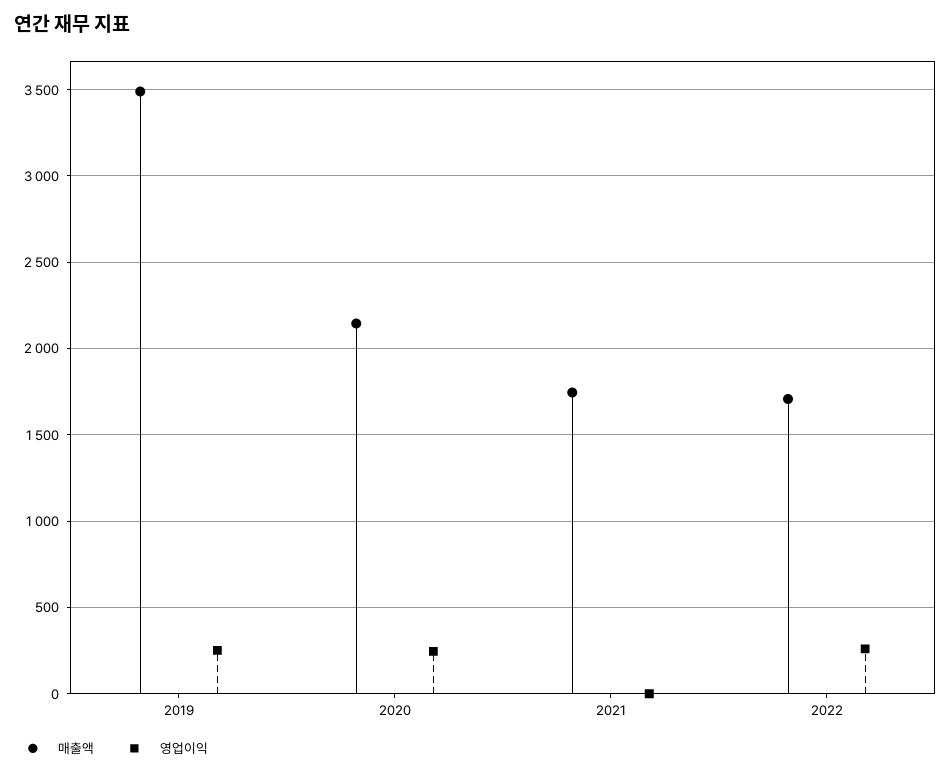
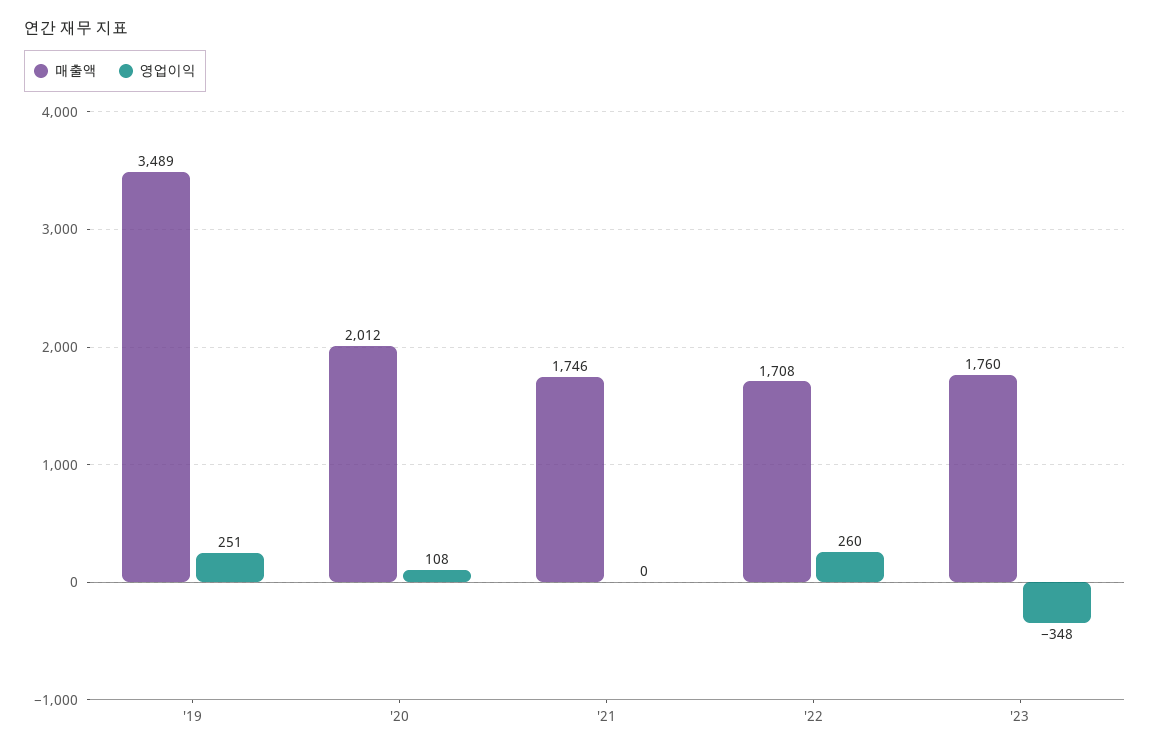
매출액, 2020: 2150 -> 2012
영업이익, 2020: 250 -> 108
매출액, '23: none -> 1760
영업이익, '23: none -> -348

